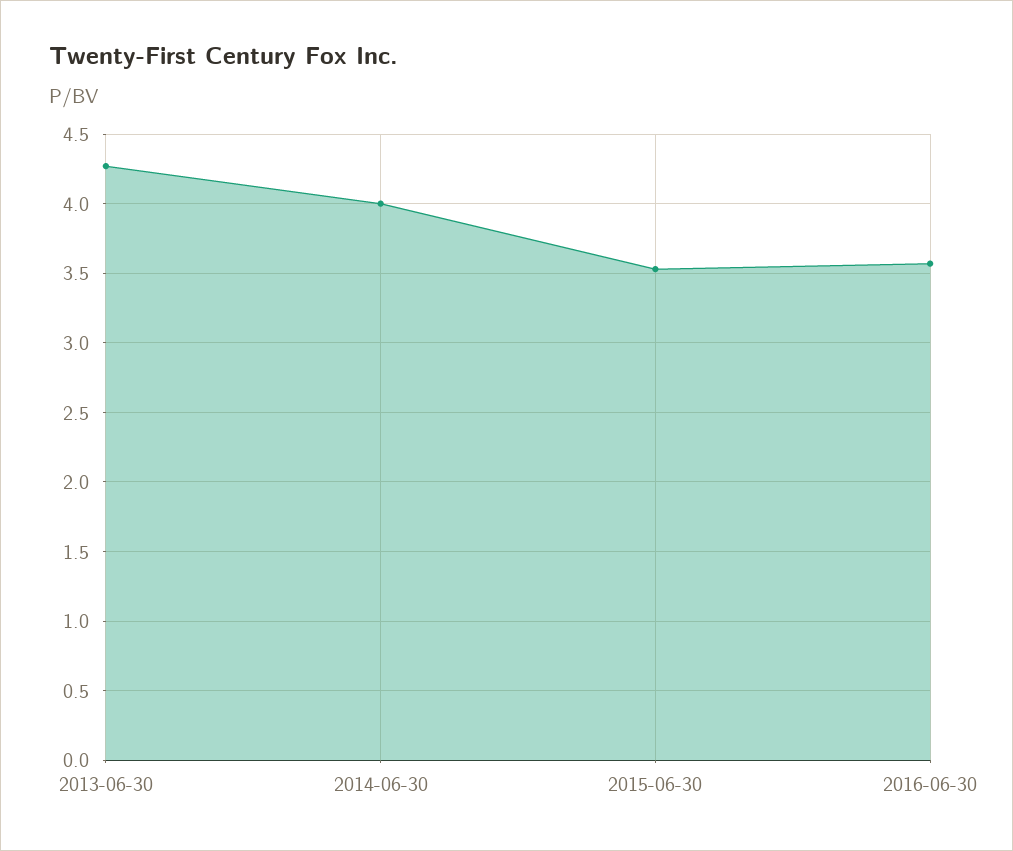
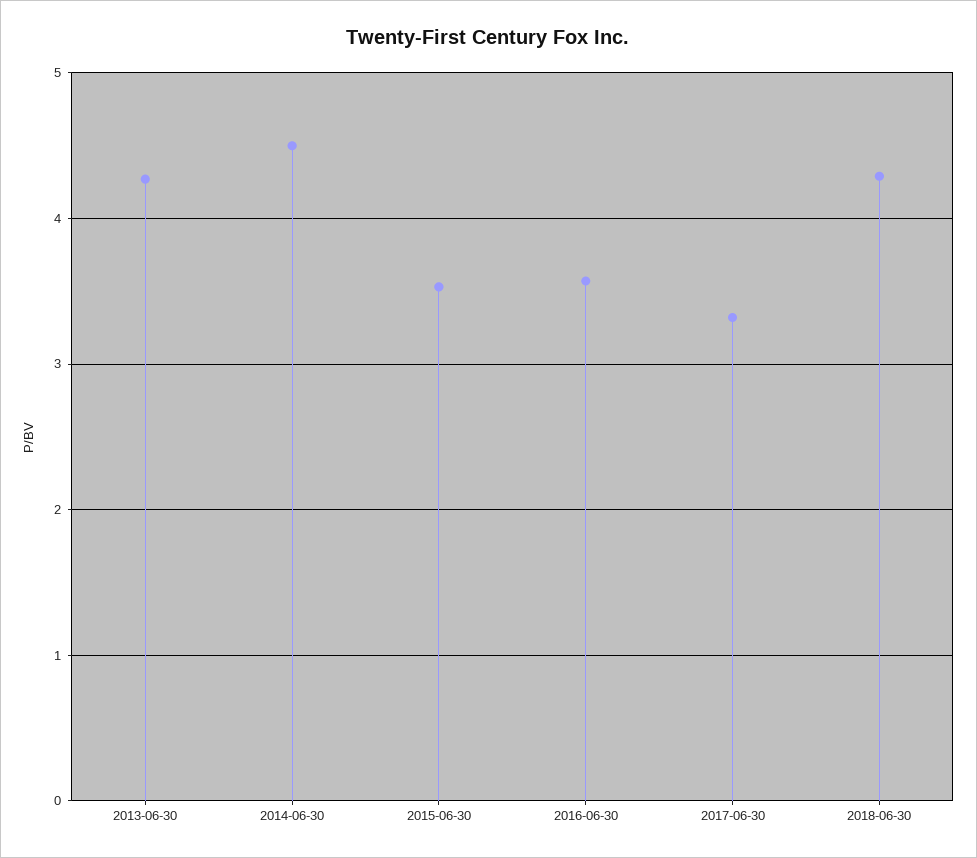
2014-06-30: 4 -> 4.5
2017-06-30: none -> 3.3
2018-06-30: none -> 4.3

